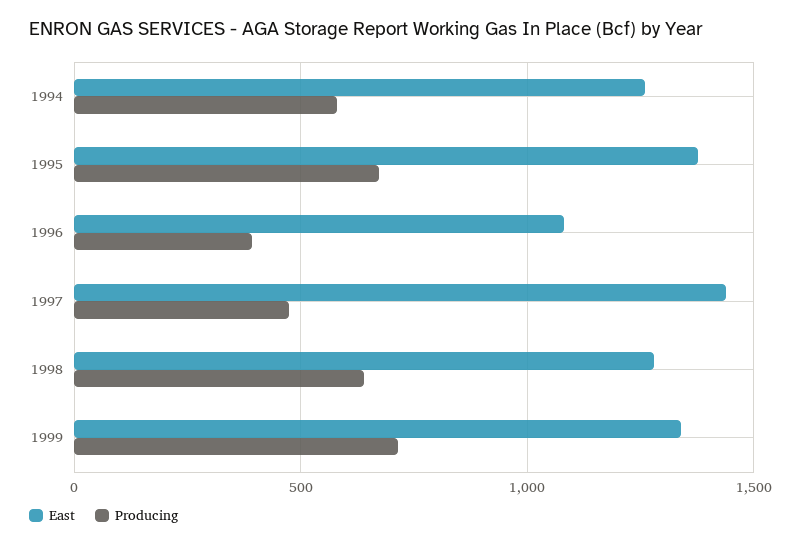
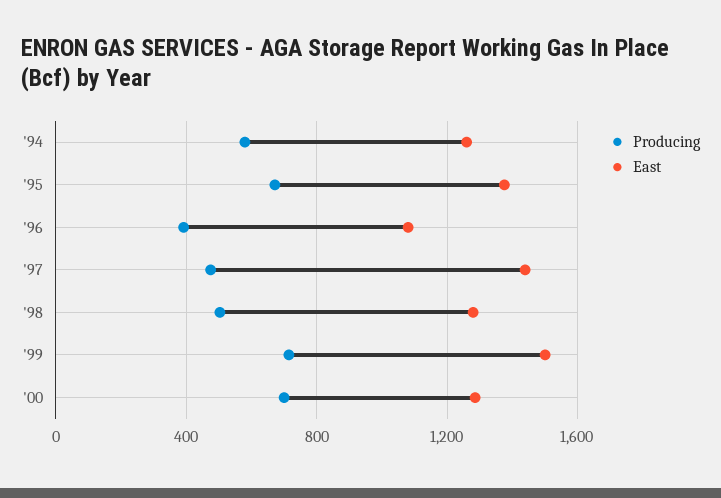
Producing, 1998: 650 -> 500
East, 1999: 1350 -> 1500
Producing, '00: none -> 700
East, '00: none -> 1300

